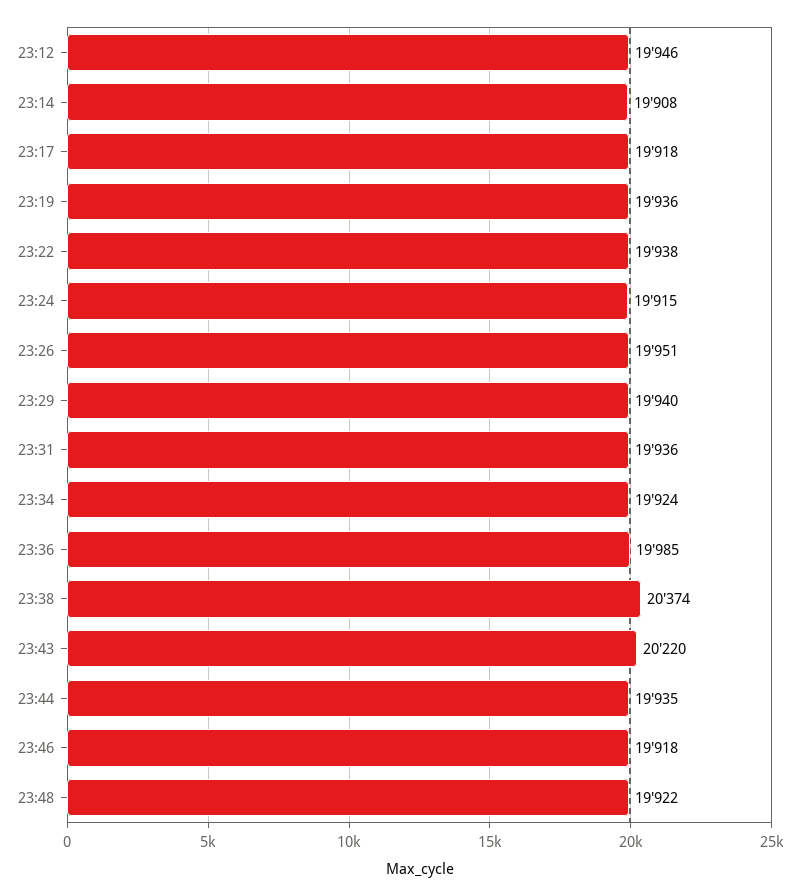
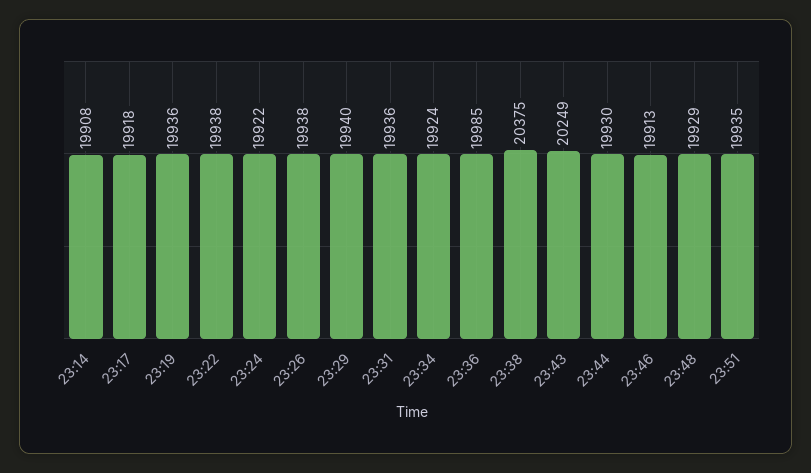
23:12: 19946 -> none
23:24: 19915 -> 19922
23:26: 19951 -> 19938
23:38: 20374 -> 20375
23:43: 20220 -> 20249
23:44: 19935 -> 19930
23:46: 19918 -> 19913
23:48: 19922 -> 19929
23:51: none -> 19935

